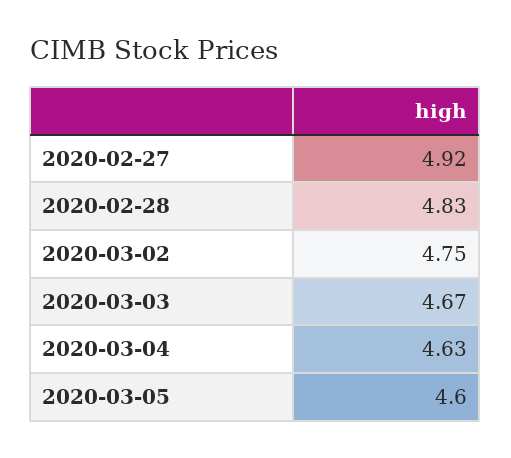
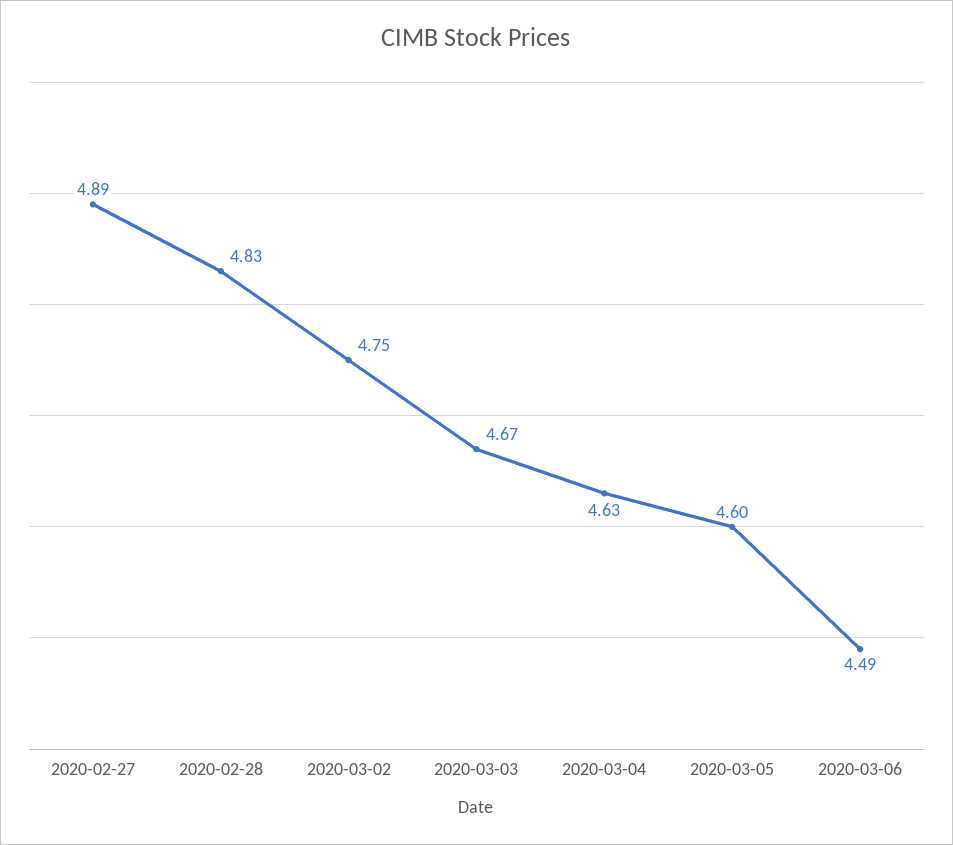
2020-02-27: 4.92 -> 4.89
2020-03-06: none -> 4.49

